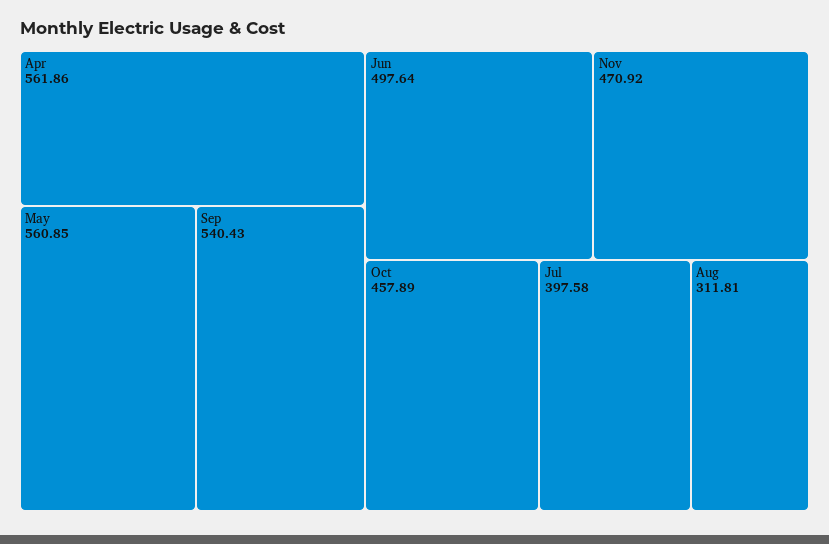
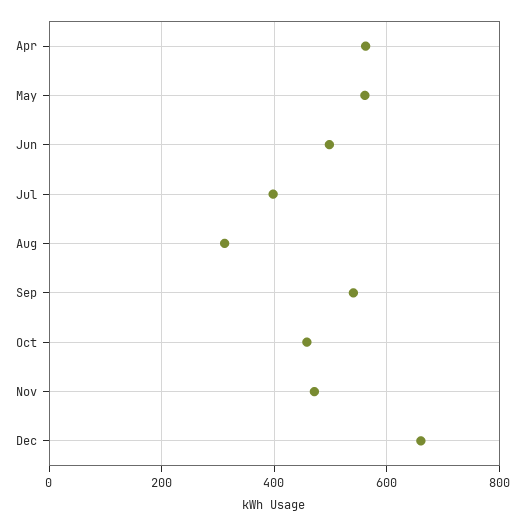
Dec: none -> 660

